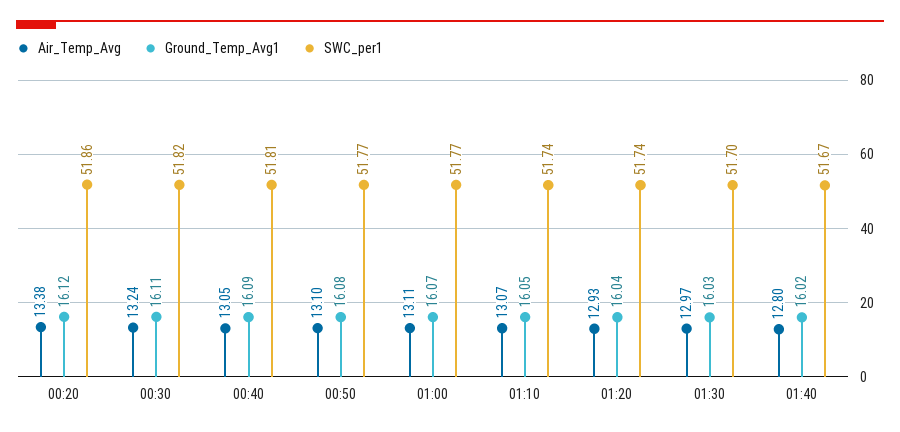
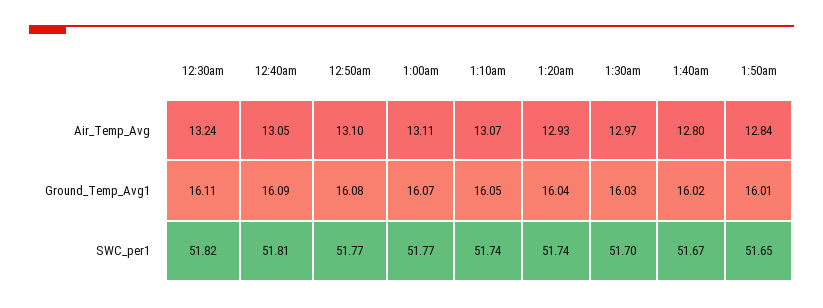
Air_Temp_Avg, 00:20: 13.38 -> none
Ground_Temp_Avg1, 00:20: 16.12 -> none
SWC_per1, 00:20: 51.86 -> none
Air_Temp_Avg, 1:50am: none -> 12.84
Ground_Temp_Avg1, 1:50am: none -> 16.01
SWC_per1, 1:50am: none -> 51.65

